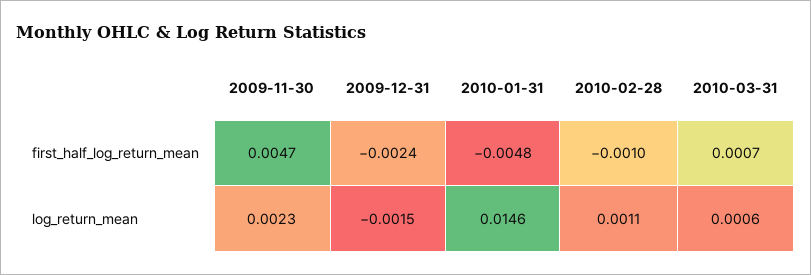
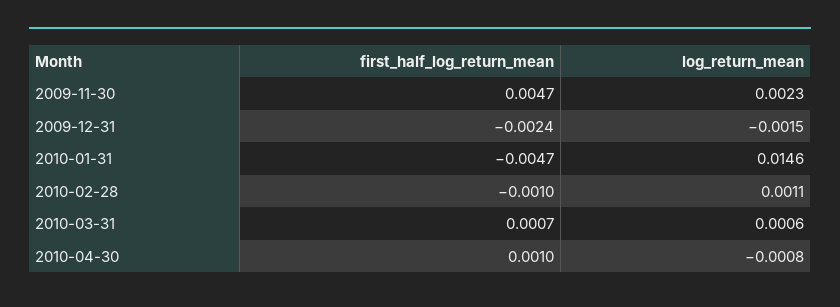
2010-01-31, first_half_log_return_mean: -0.0048 -> -0.0047
2010-04-30, first_half_log_return_mean: none -> 0.001
2010-04-30, log_return_mean: none -> -0.0008

